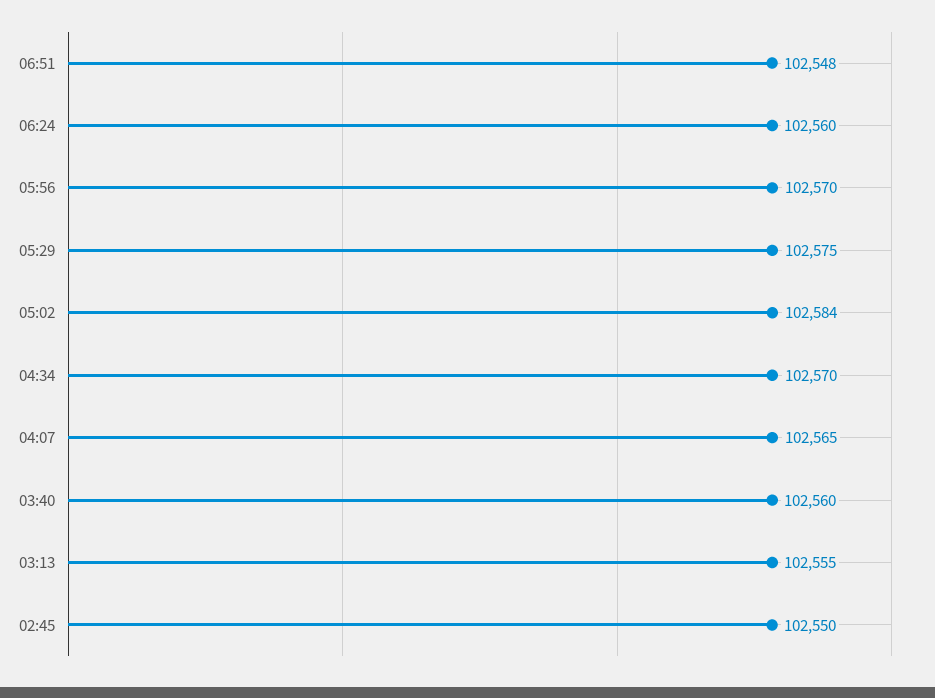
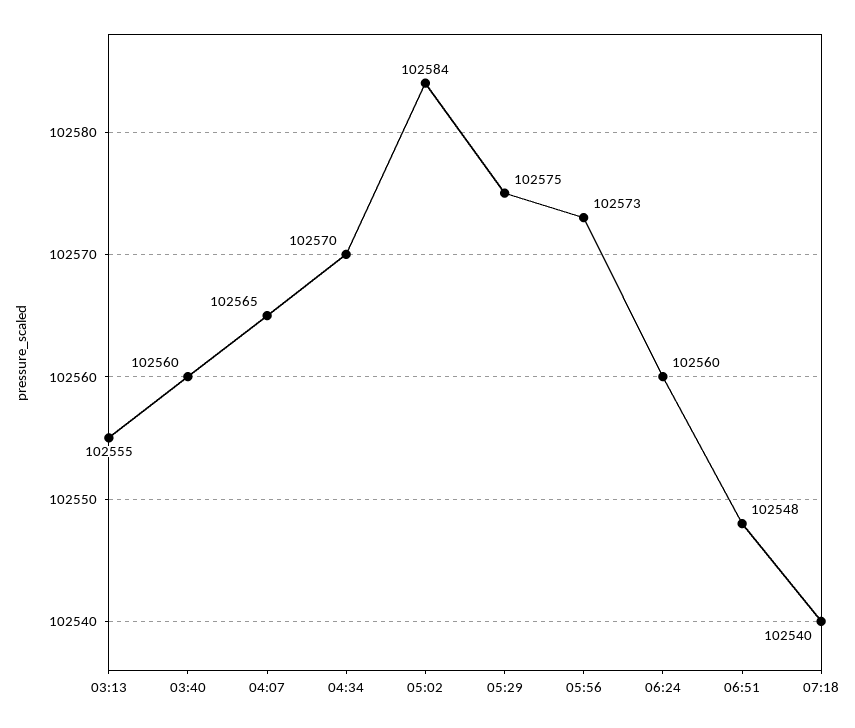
05:56: 102570 -> 102573
02:45: 102550 -> none
07:18: none -> 102540

